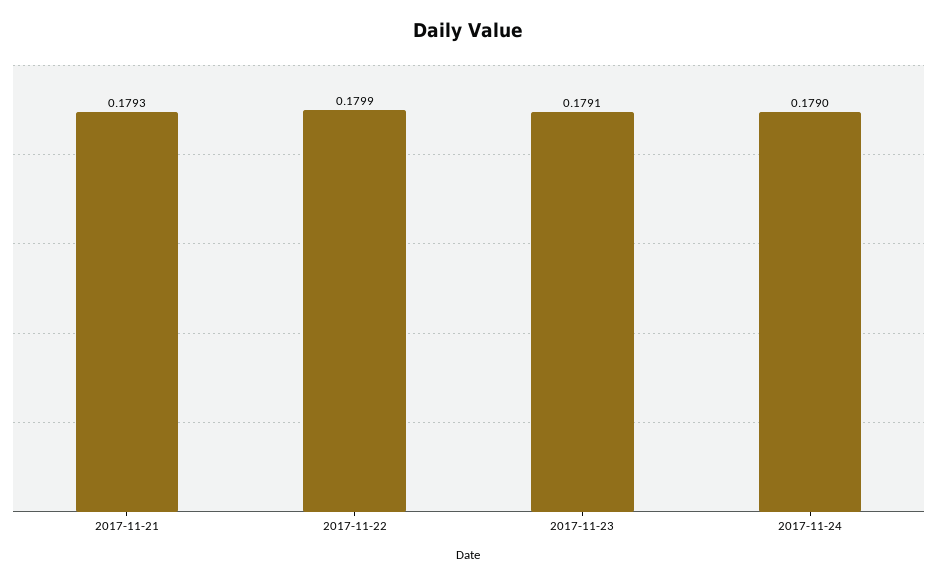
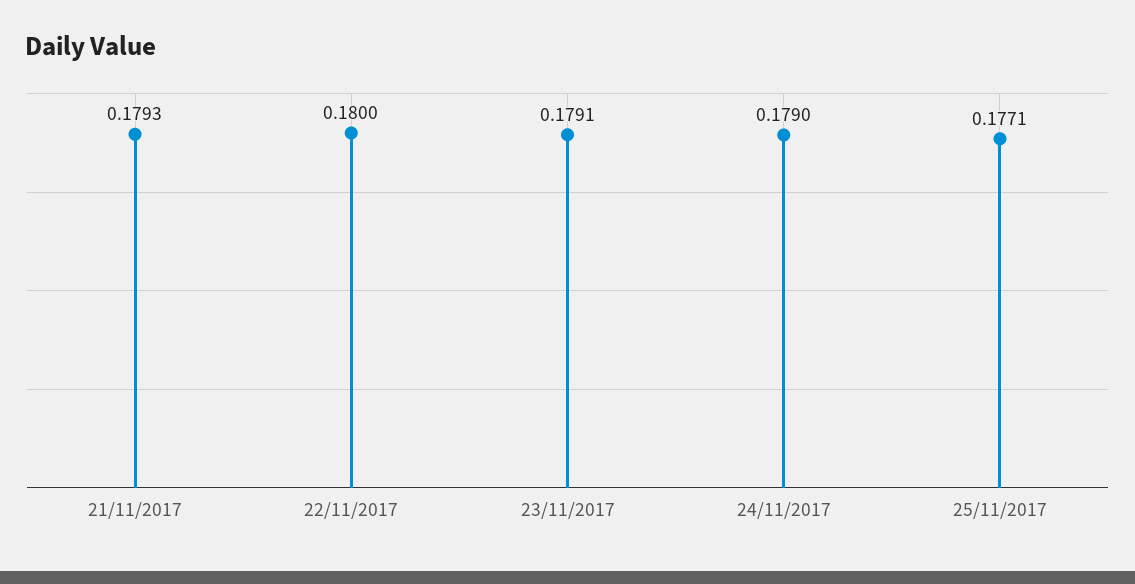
2017-11-22: 0.1799 -> 0.18
25/11/2017: none -> 0.1771

